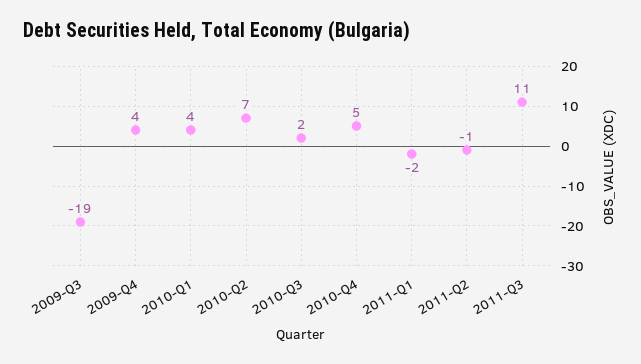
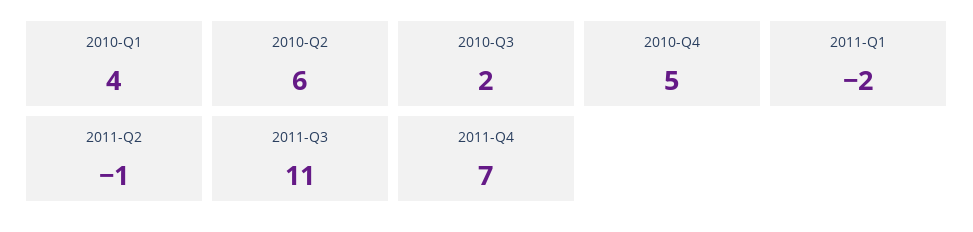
2009-Q3: -19 -> none
2009-Q4: 4 -> none
2010-Q2: 7 -> 6
2011-Q4: none -> 7

